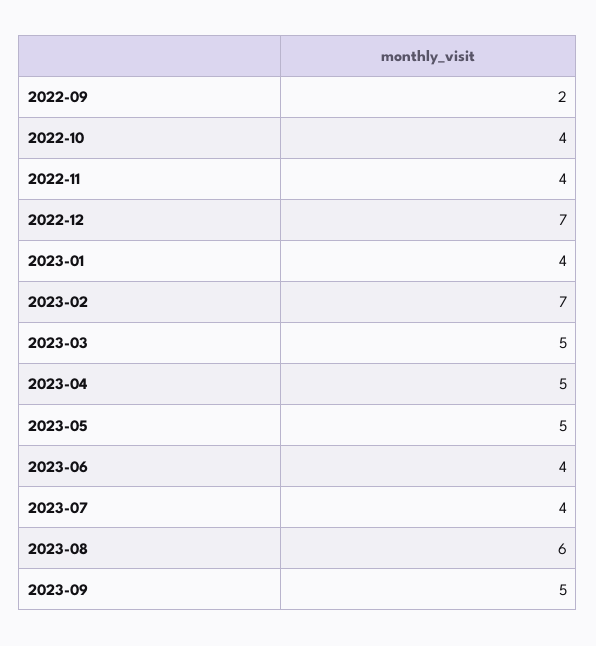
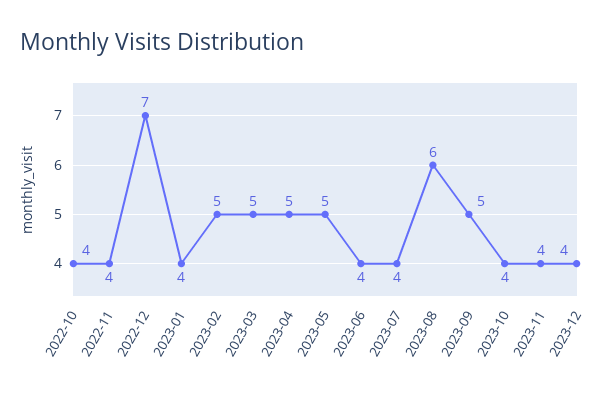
2022-09: 2 -> none
2023-02: 7 -> 5
2023-10: none -> 4
2023-11: none -> 4
2023-12: none -> 4

